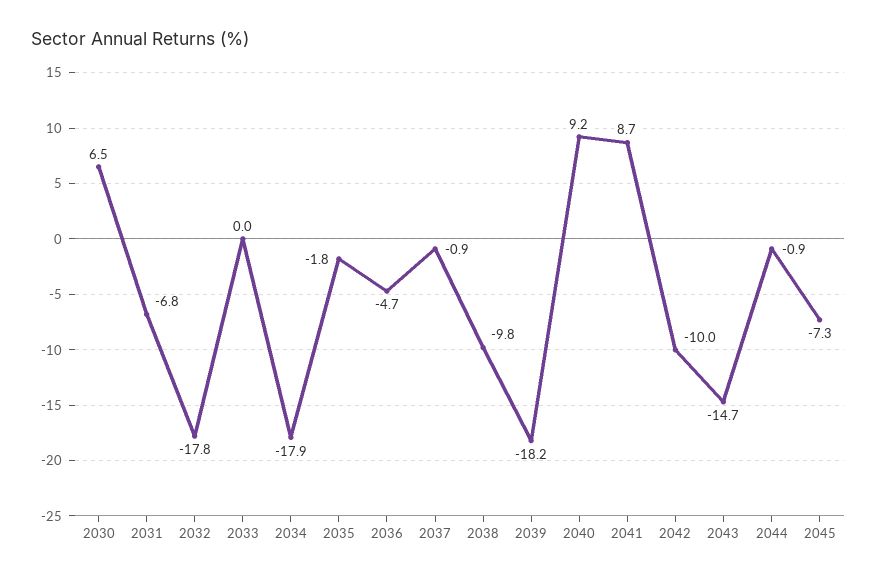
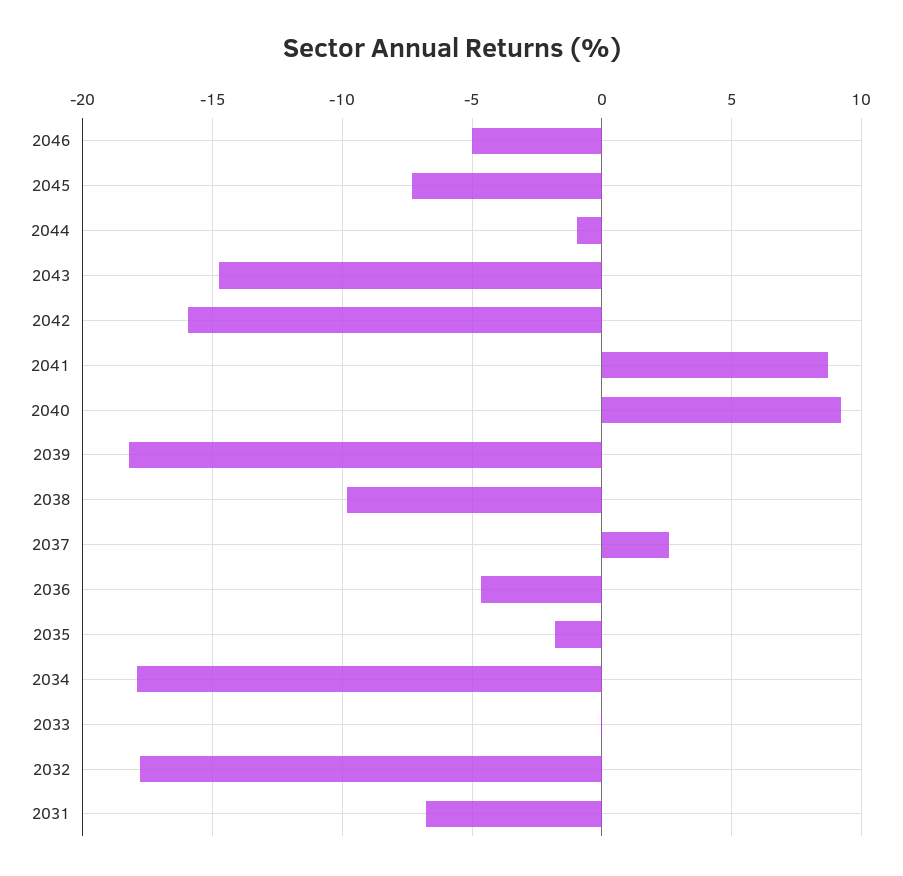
2030: 6.5 -> none
2037: -0.9 -> 2.5
2042: -10 -> -16
2046: none -> -5

